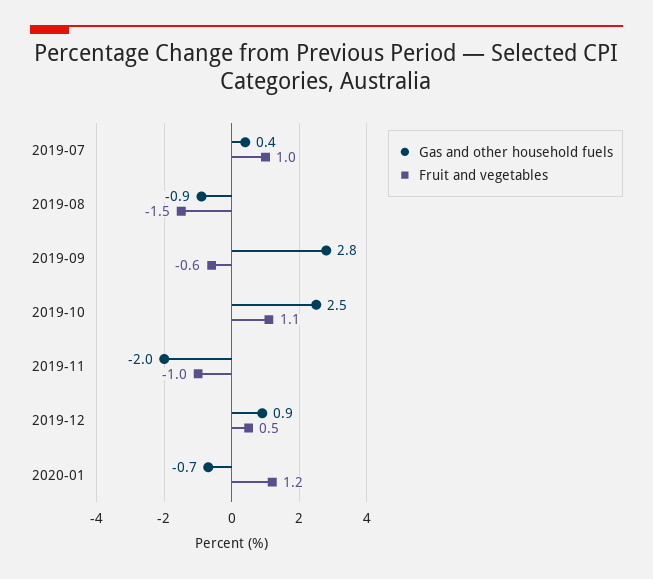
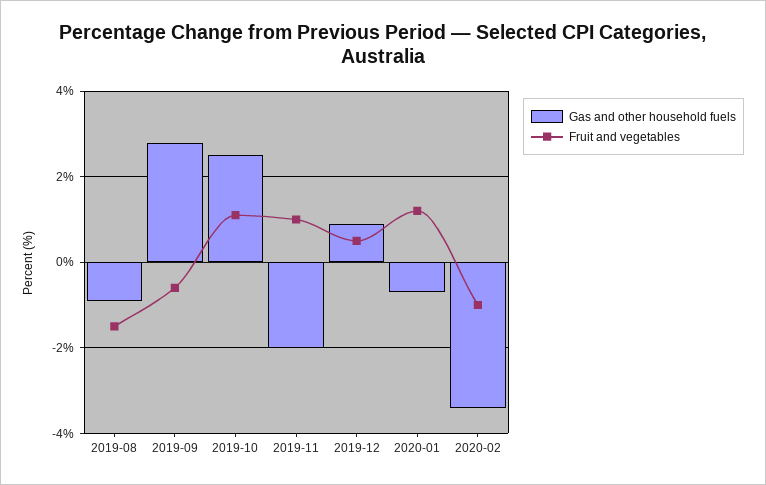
Gas and other household fuels, 2019-07: 0.4 -> none
Fruit and vegetables, 2019-07: 1 -> none
Fruit and vegetables, 2019-11: -1 -> 1
Gas and other household fuels, 2020-02: none -> -3.5
Fruit and vegetables, 2020-02: none -> -1

